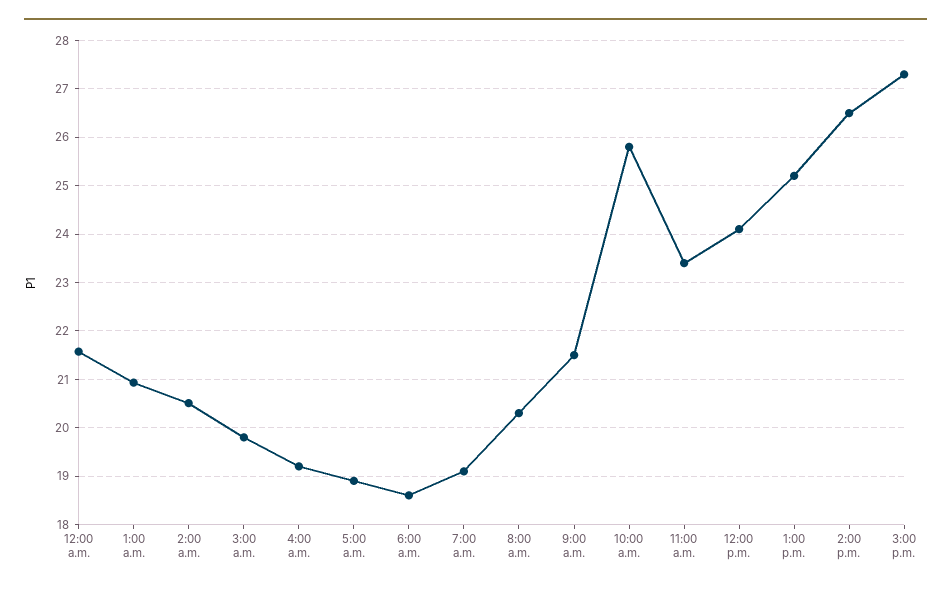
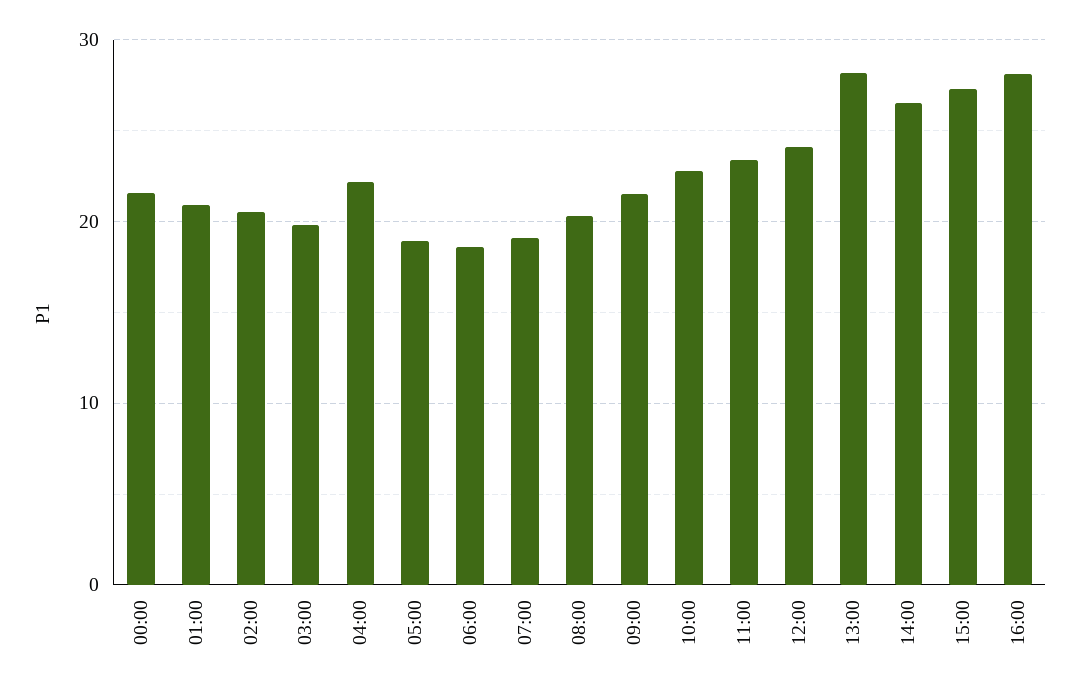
4:00 a.m.: 19.2 -> 22
10:00 a.m.: 25.8 -> 23
1:00 p.m.: 25.2 -> 28
16:00: none -> 28

